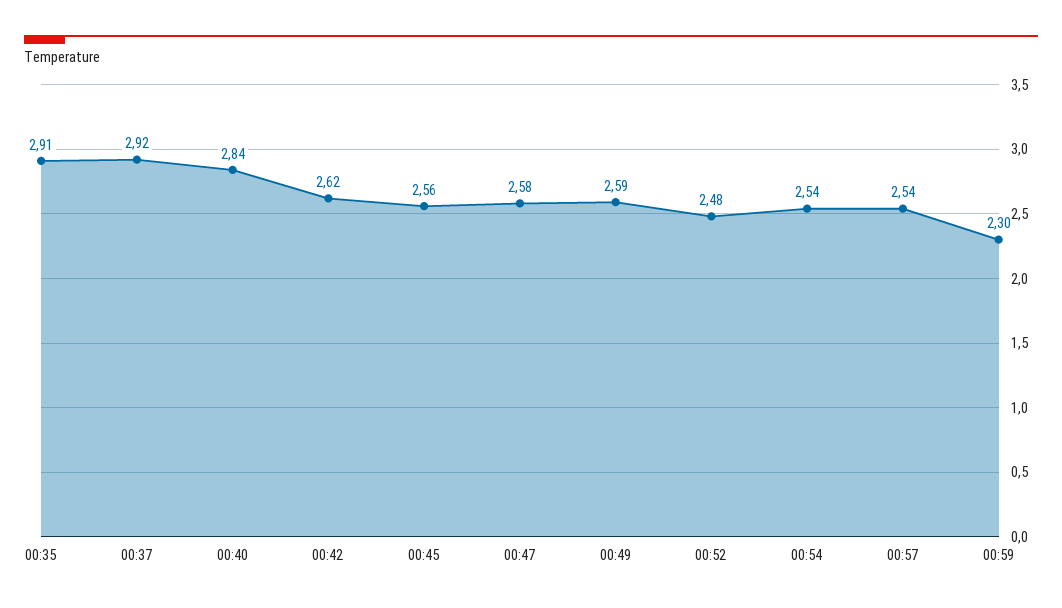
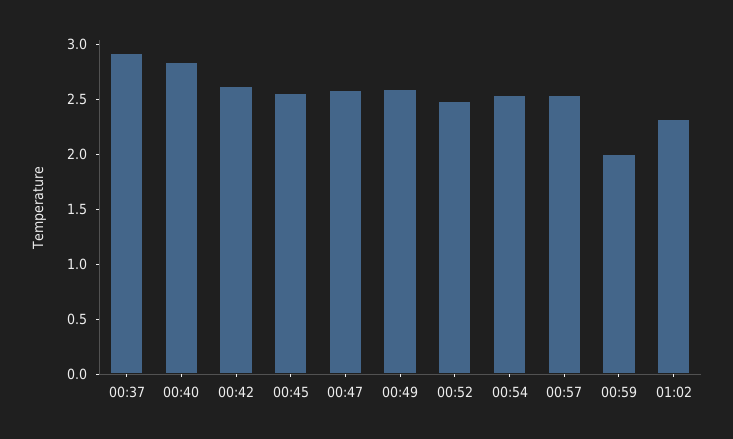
00:35: 2.91 -> none
00:59: 2.3 -> 2
01:02: none -> 2.3

